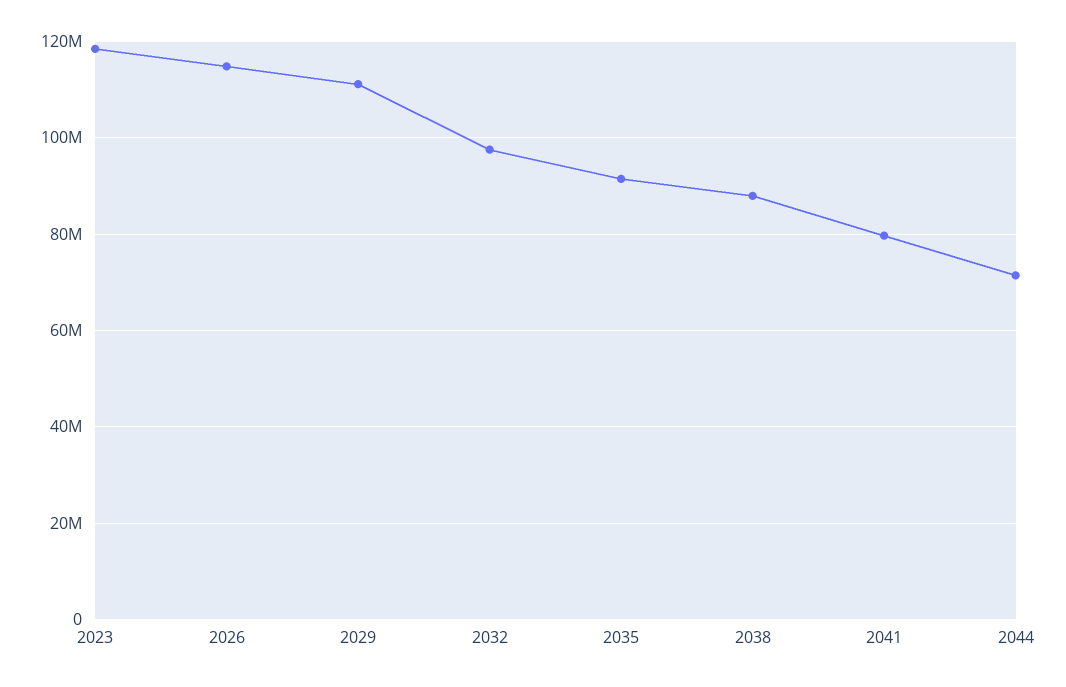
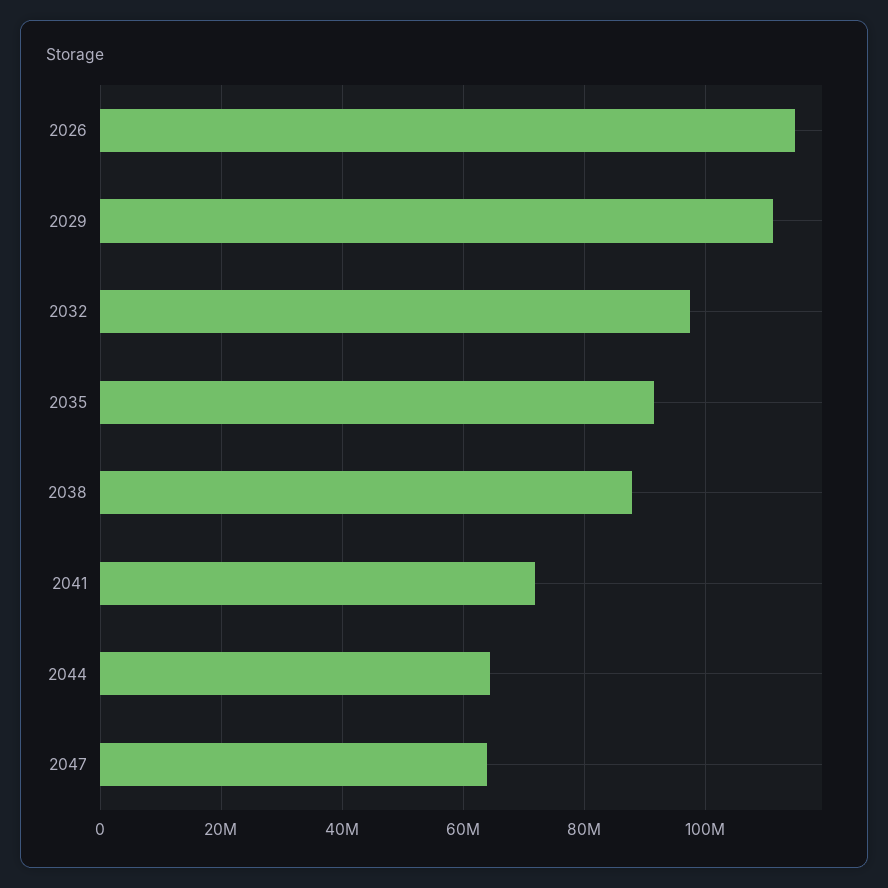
2023: 118000000 -> none
2041: 80000000 -> 72000000
2044: 72000000 -> 64000000
2047: none -> 64000000

